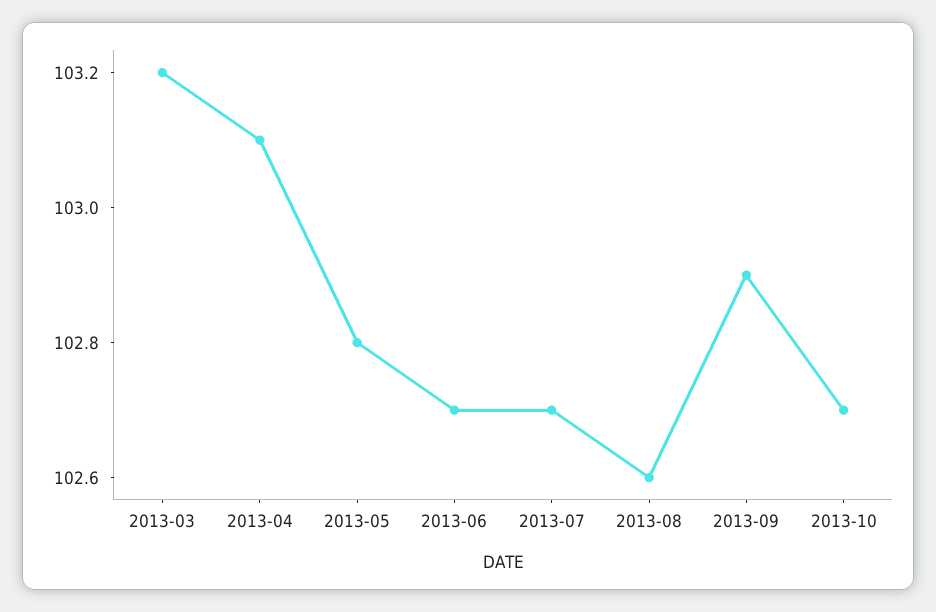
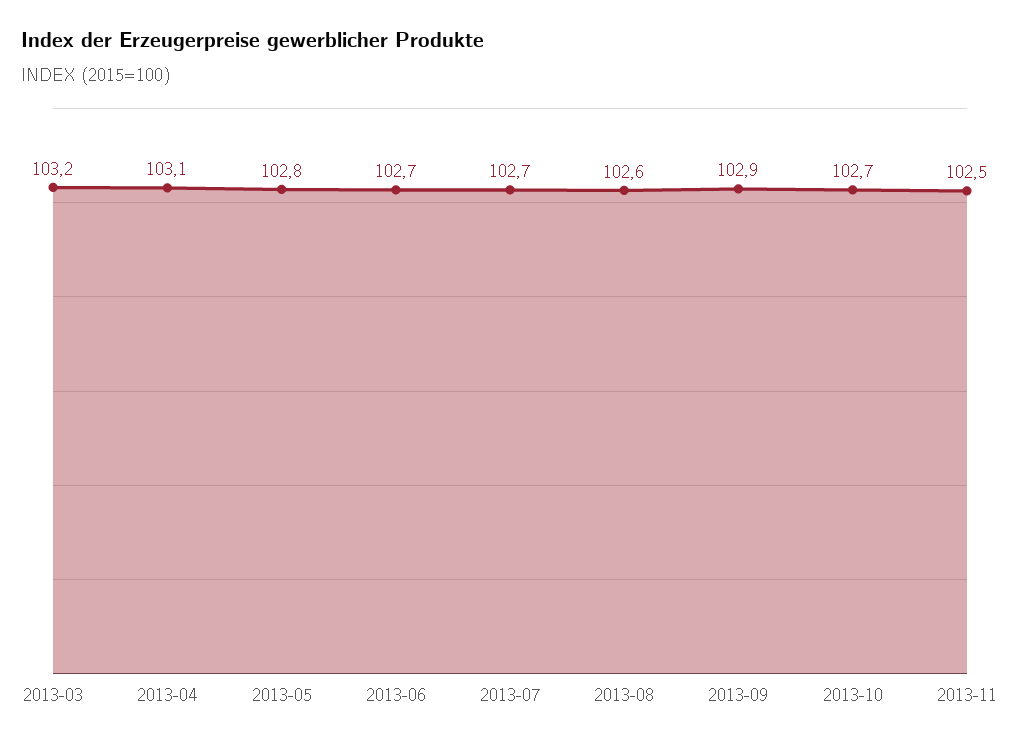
2013-11: none -> 102.5

